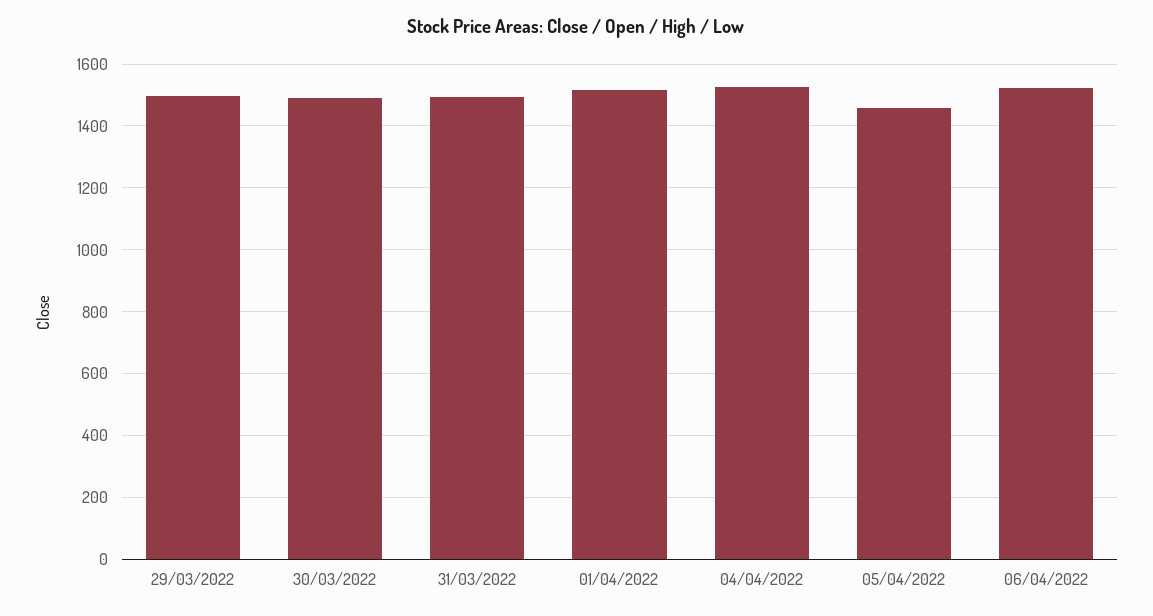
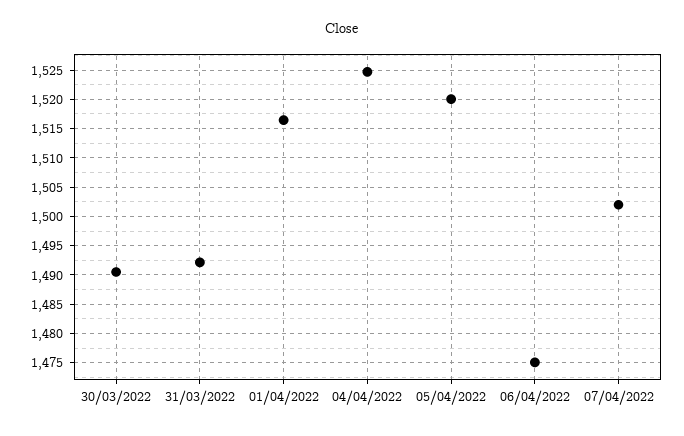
29/03/2022: 1500 -> none
05/04/2022: 1460 -> 1520
06/04/2022: 1520 -> 1475
07/04/2022: none -> 1502.5

